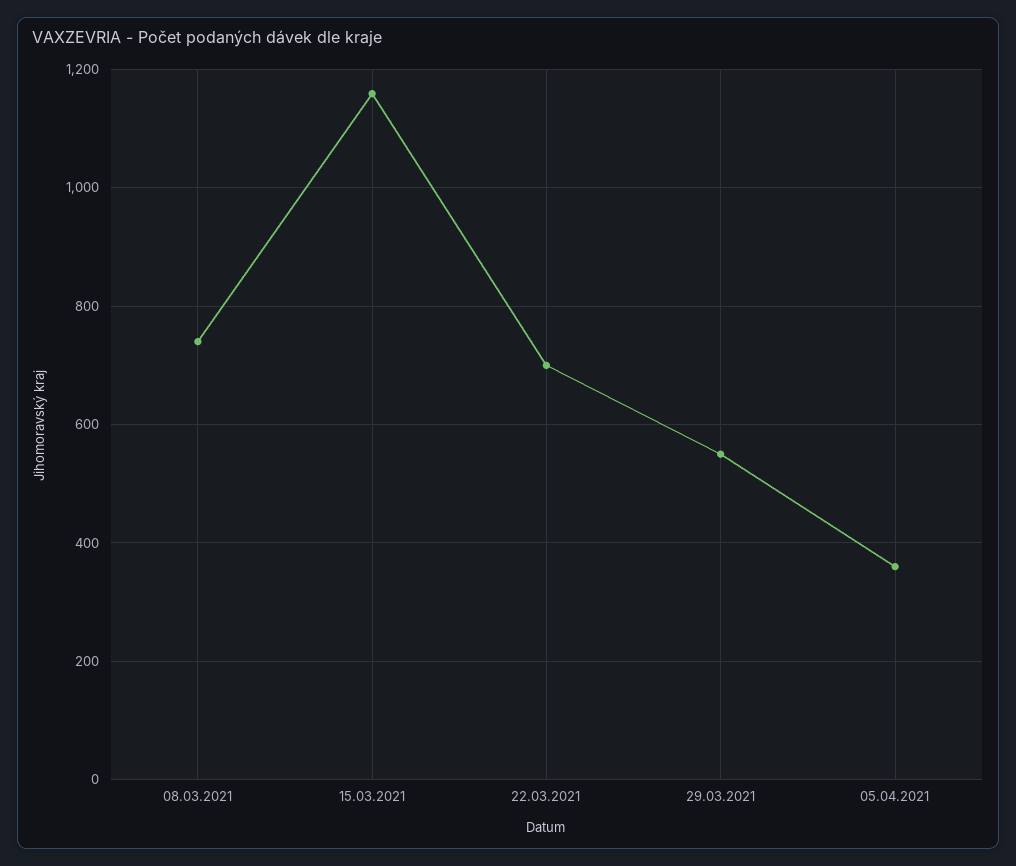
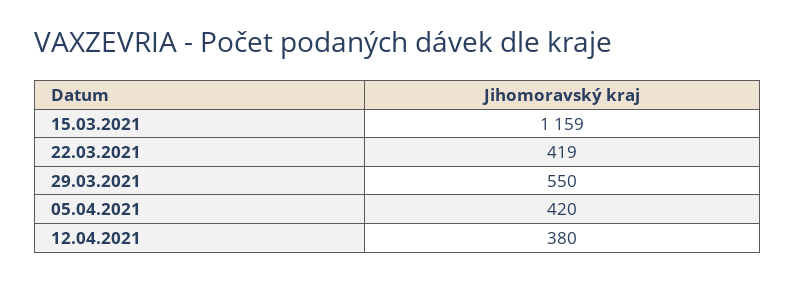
08.03.2021: 740 -> none
22.03.2021: 700 -> 419
05.04.2021: 360 -> 420
12.04.2021: none -> 380

